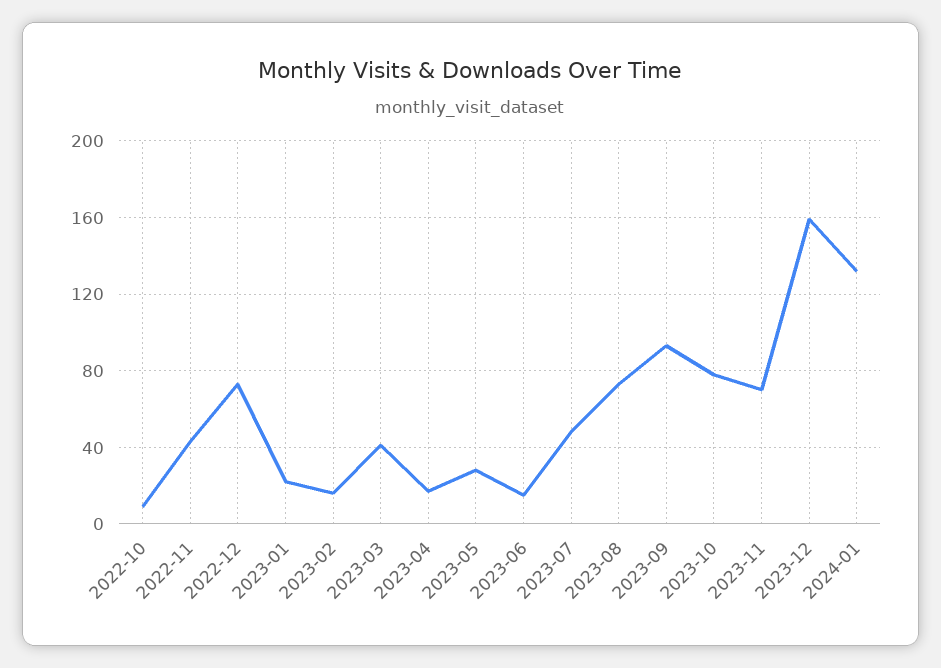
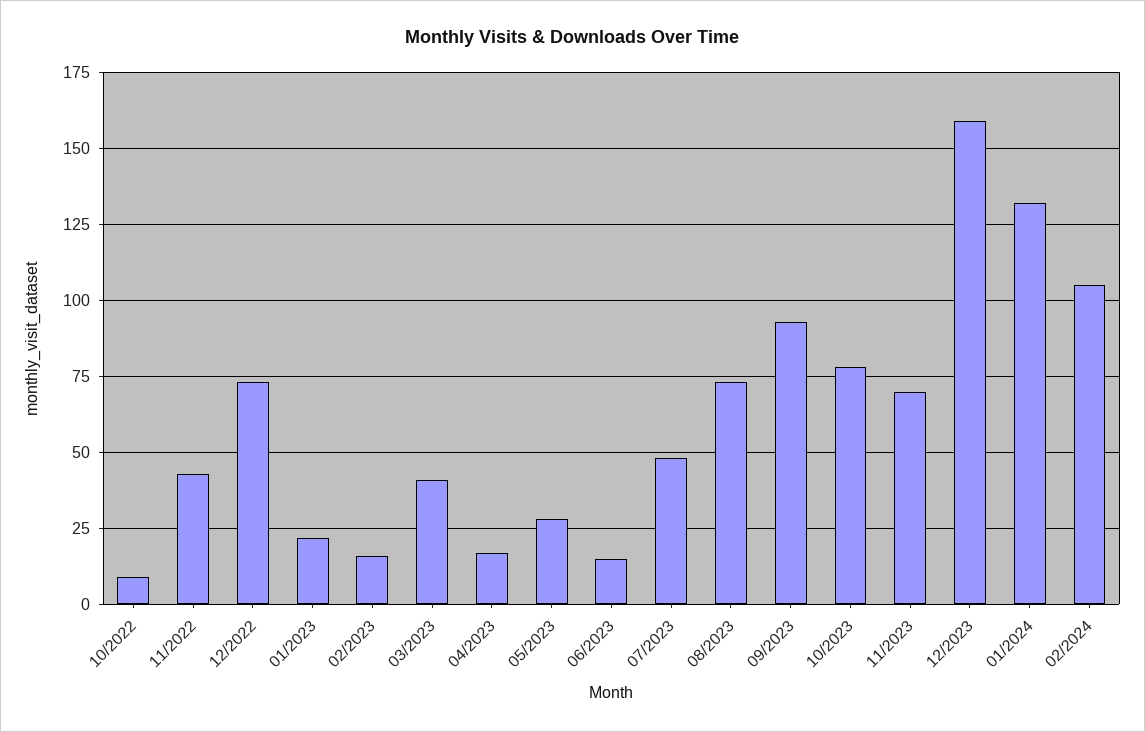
02/2024: none -> 105

